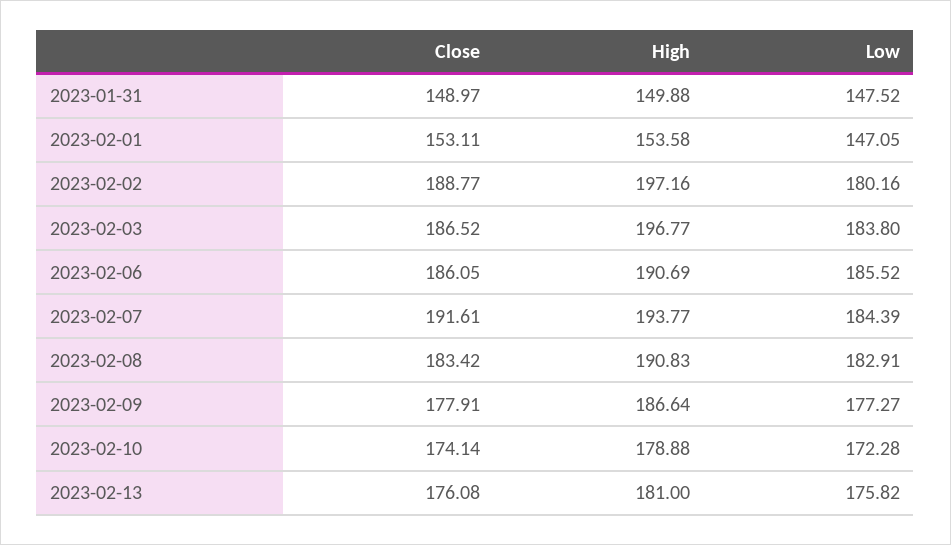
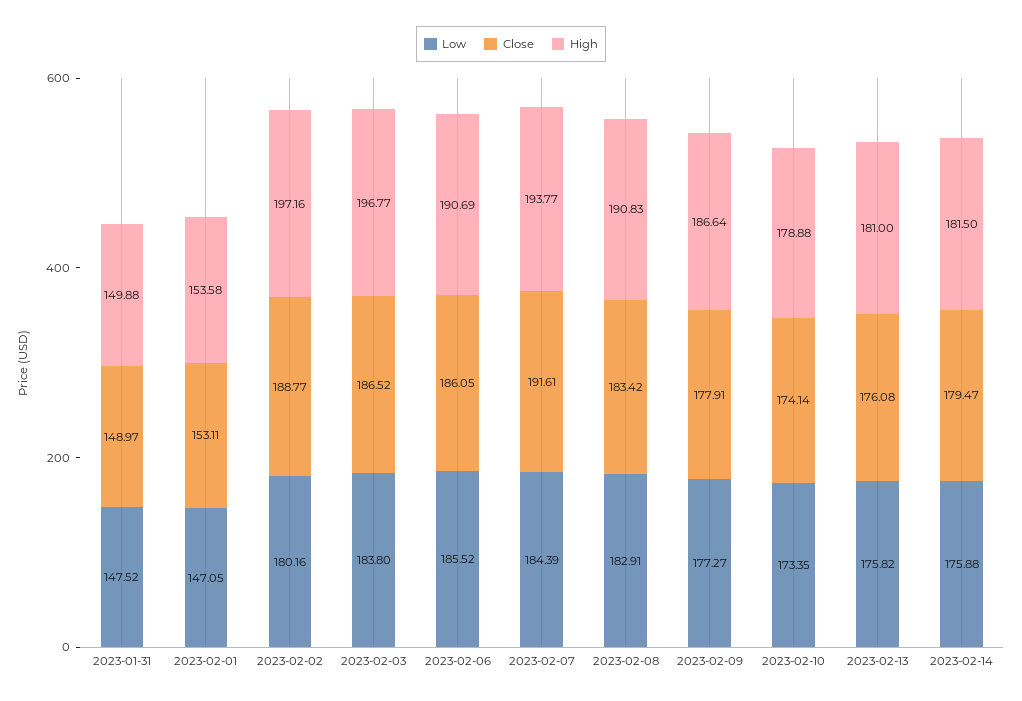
Low, 2023-02-10: 172.28 -> 173.35
Low, 2023-02-14: none -> 175.88
Close, 2023-02-14: none -> 179.47
High, 2023-02-14: none -> 181.5

